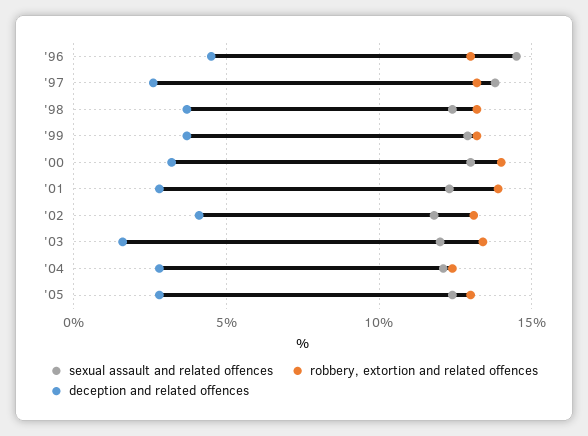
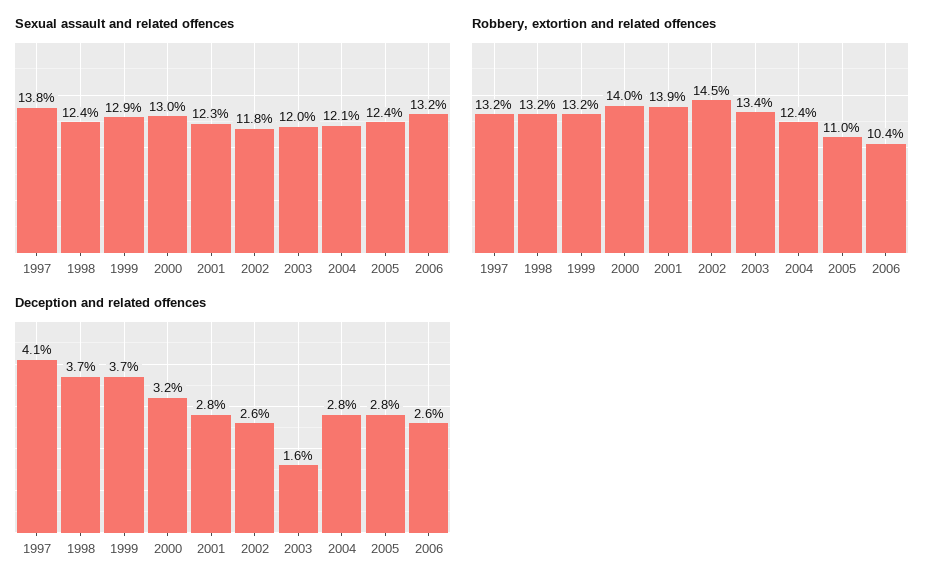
sexual assault and related offences, '96: 14.5 -> none
robbery, extortion and related offences, '96: 13 -> none
deception and related offences, '96: 4.5 -> none
deception and related offences, '97: 2.5 -> 4.1
robbery, extortion and related offences, '02: 13 -> 14.5
deception and related offences, '02: 4 -> 2.6
robbery, extortion and related offences, '05: 13 -> 11
sexual assault and related offences, 2006: none -> 13.2
robbery, extortion and related offences, 2006: none -> 10.4
deception and related offences, 2006: none -> 2.6

